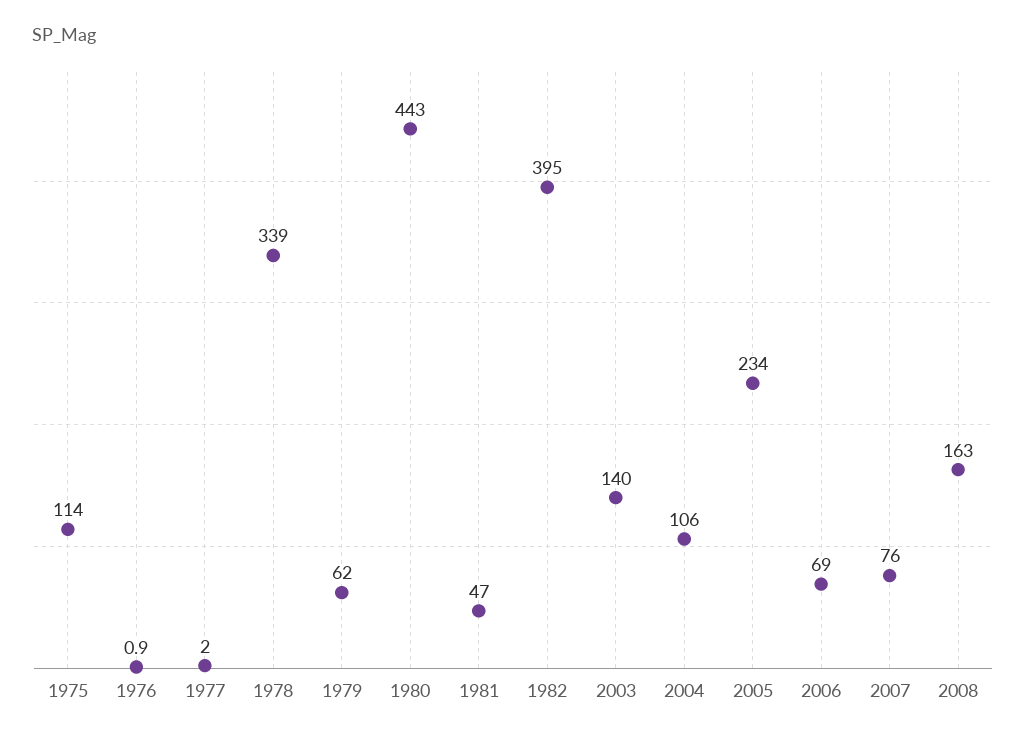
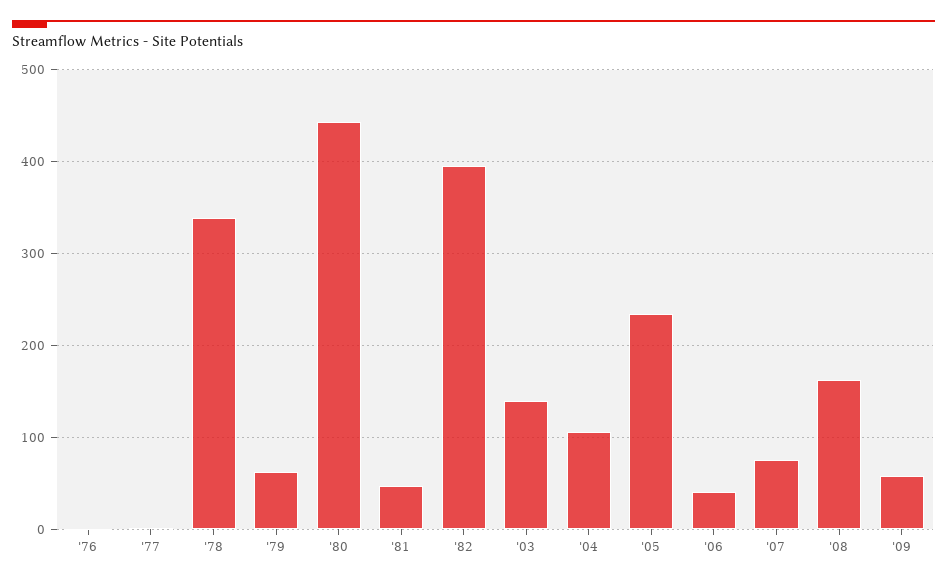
1975: 114 -> none
2006: 69 -> 40
'09: none -> 60

